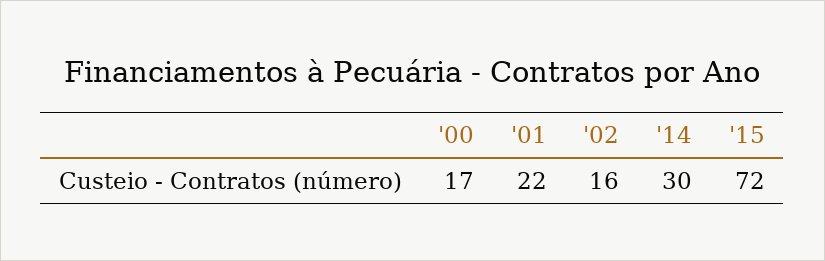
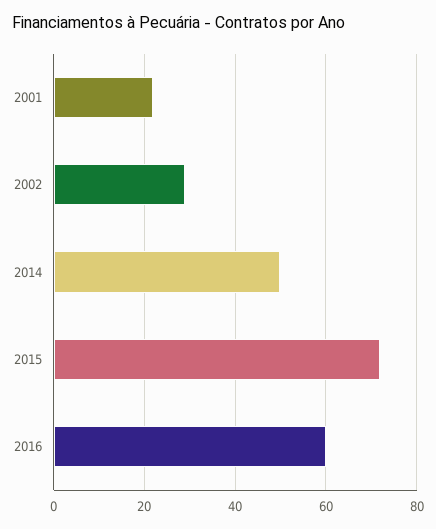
'00: 17 -> none
'02: 16 -> 30
'14: 30 -> 50
2016: none -> 60

